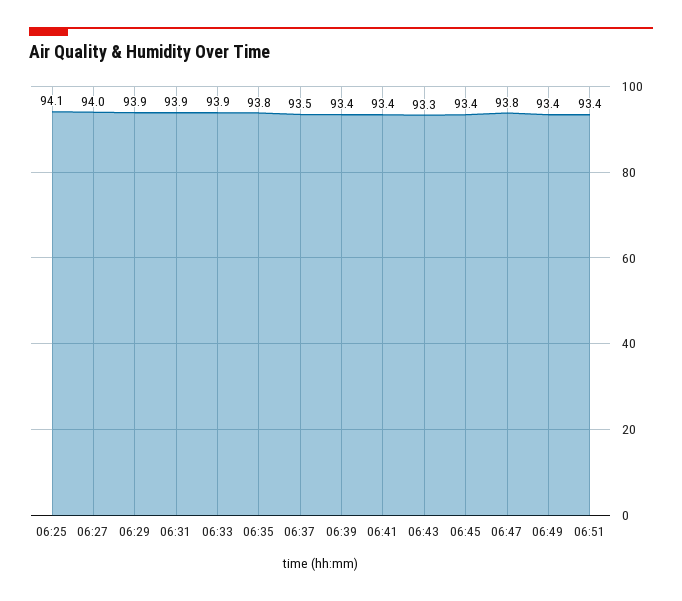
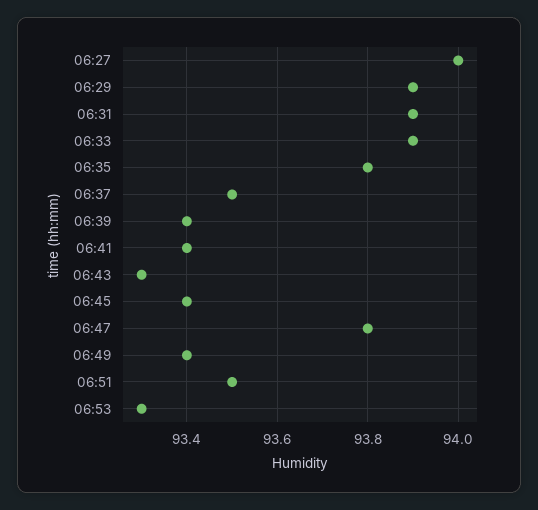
06:25: 94.1 -> none
06:51: 93.4 -> 93.5
06:53: none -> 93.3

